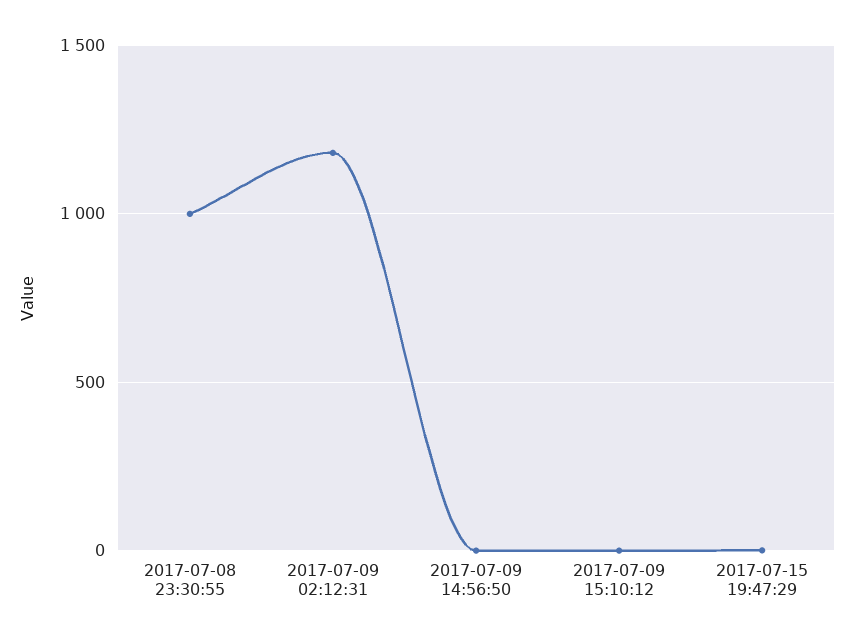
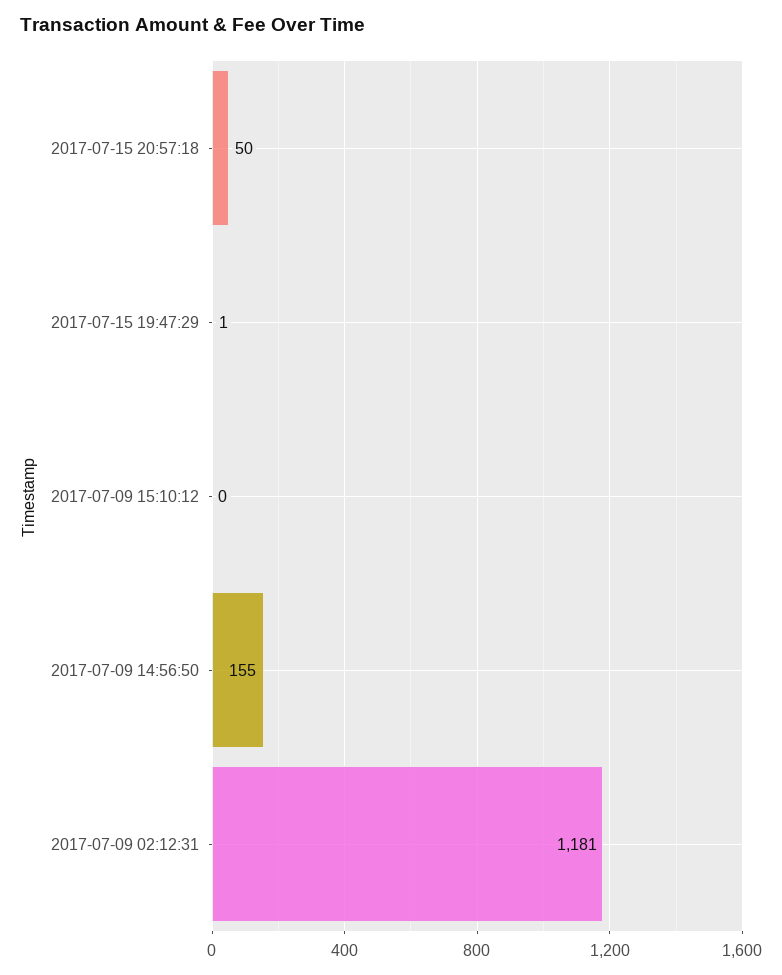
2017-07-08 23:30:55: 1000 -> none
2017-07-09 14:56:50: 0 -> 155
2017-07-15 20:57:18: none -> 50

